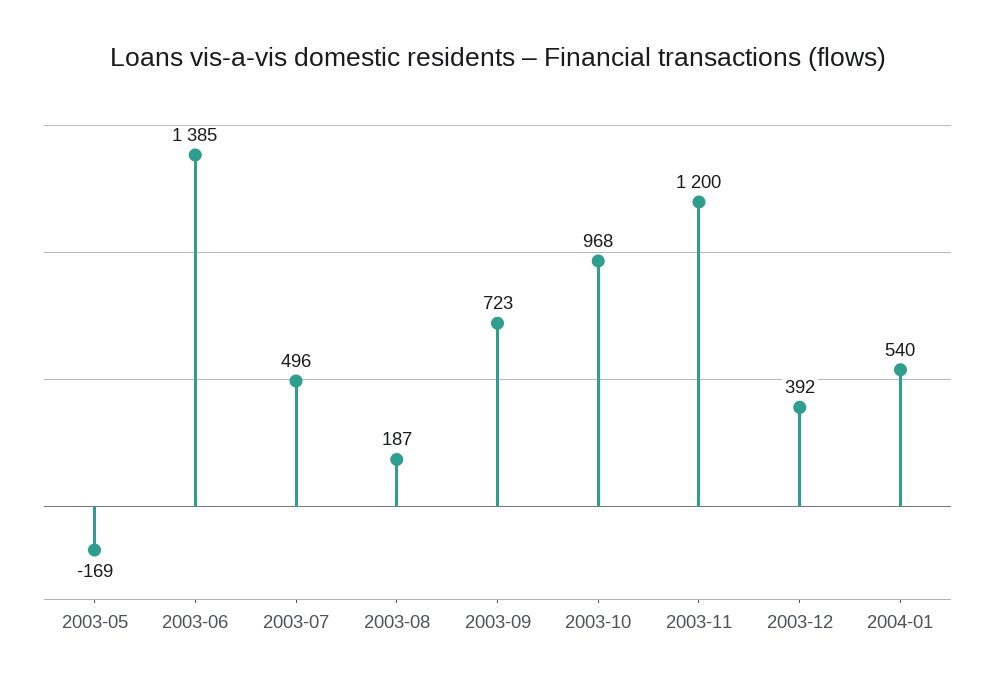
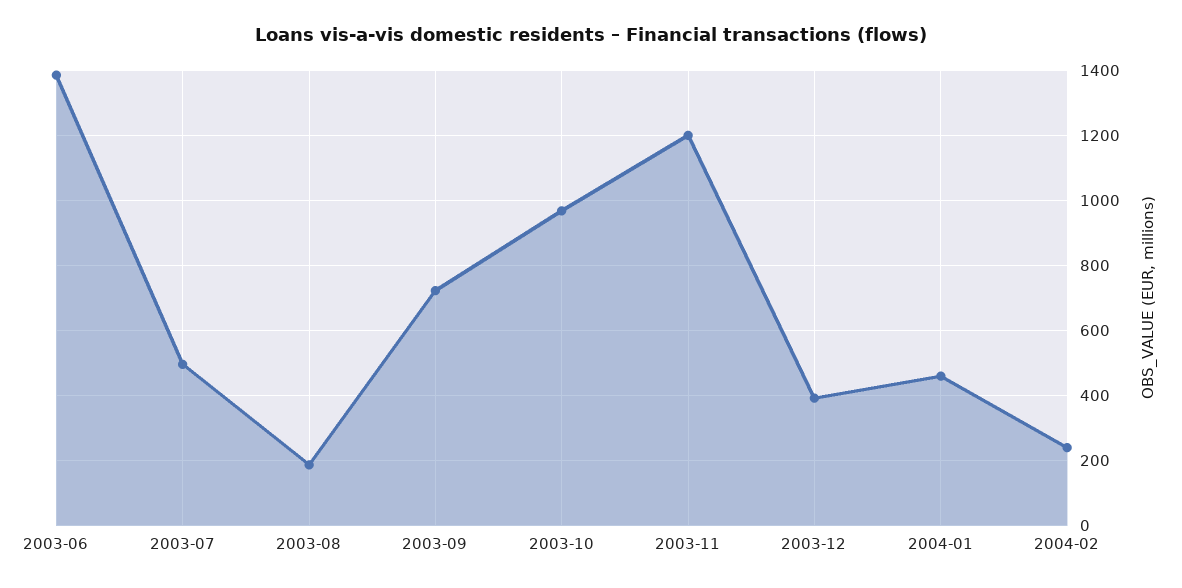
2003-05: -169 -> none
2004-01: 540 -> 460
2004-02: none -> 240

